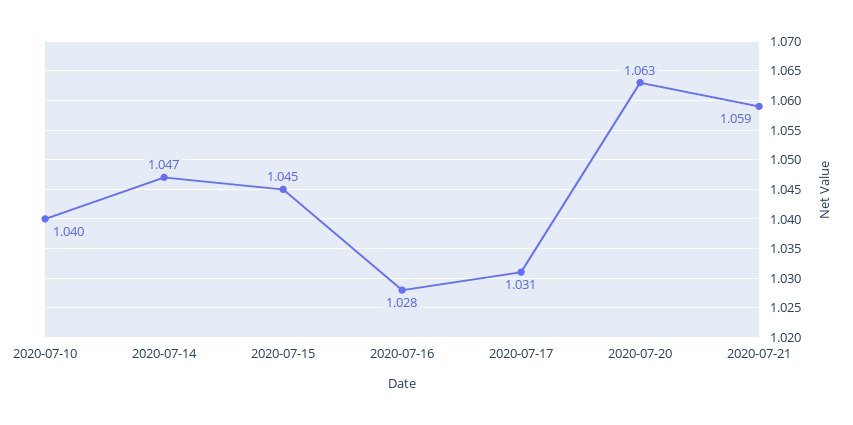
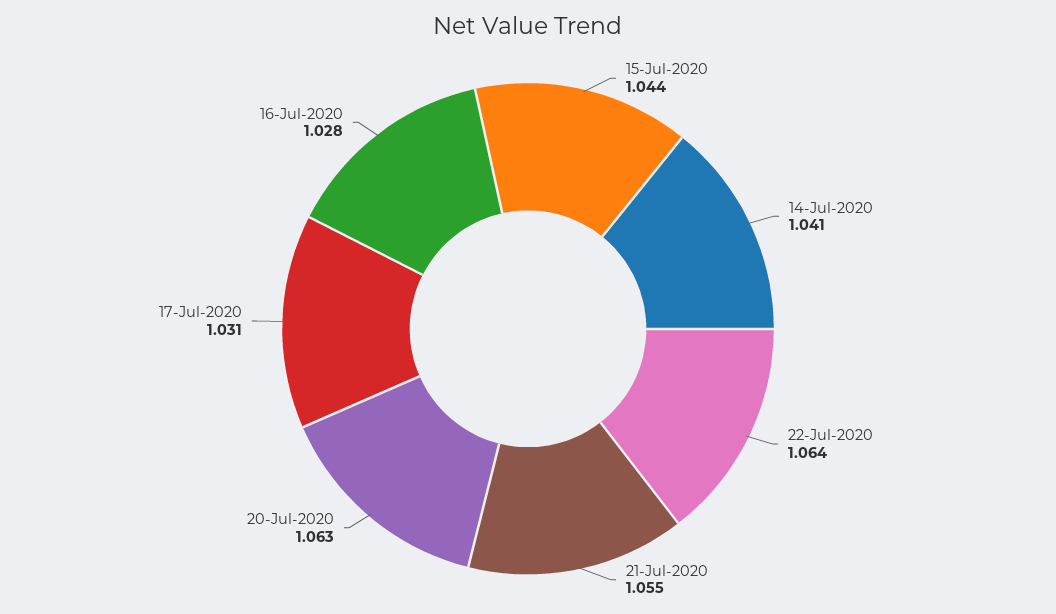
2020-07-10: 1.04 -> none
2020-07-14: 1.047 -> 1.041
2020-07-15: 1.045 -> 1.044
2020-07-21: 1.059 -> 1.055
22-Jul-2020: none -> 1.064

